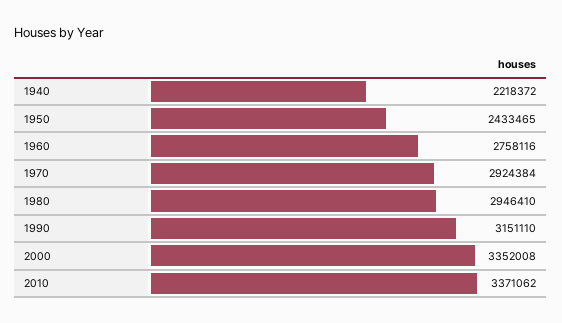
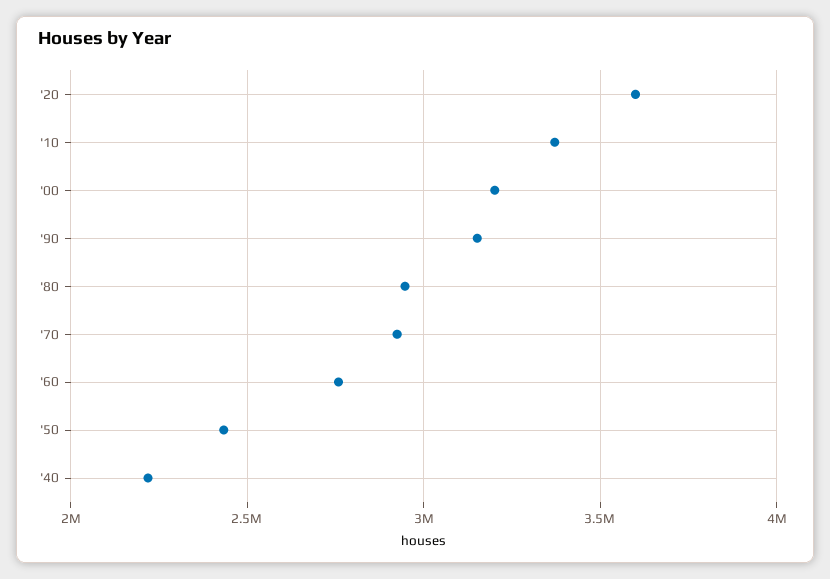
2000: 3352008 -> 3200000
'20: none -> 3600000

